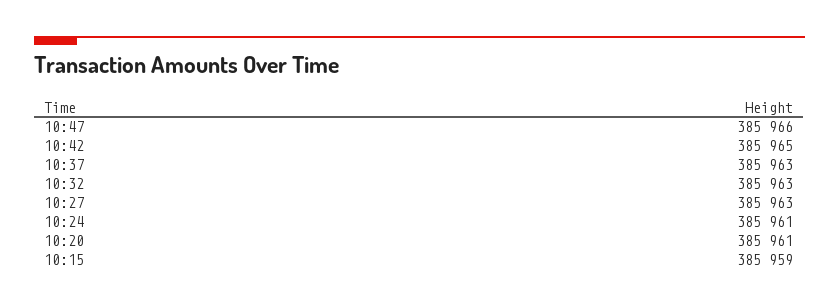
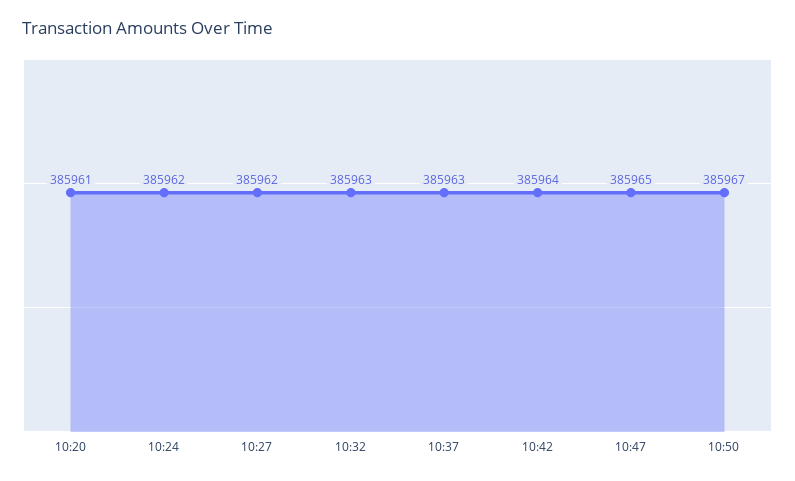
10:47: 385966 -> 385965
10:42: 385965 -> 385964
10:27: 385963 -> 385962
10:24: 385961 -> 385962
10:15: 385959 -> none
10:50: none -> 385967

